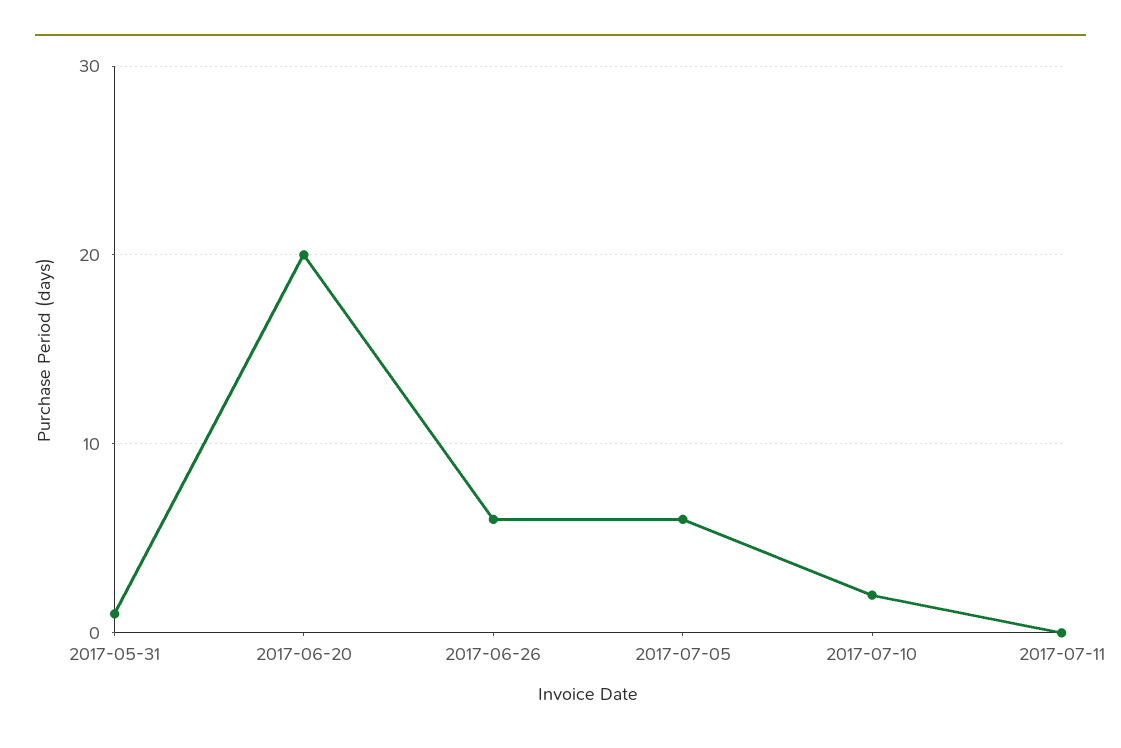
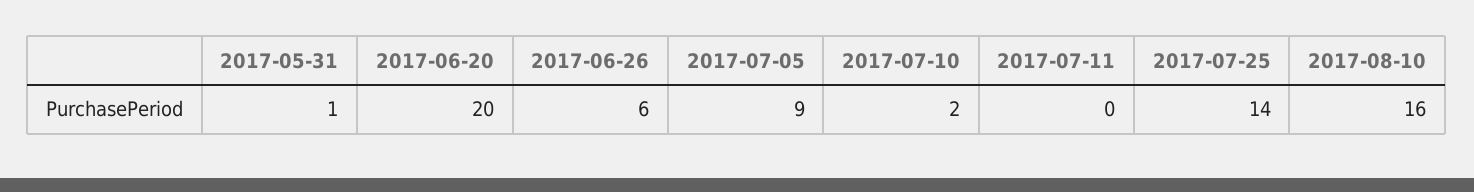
2017-07-05: 6 -> 9
2017-07-25: none -> 14
2017-08-10: none -> 16

